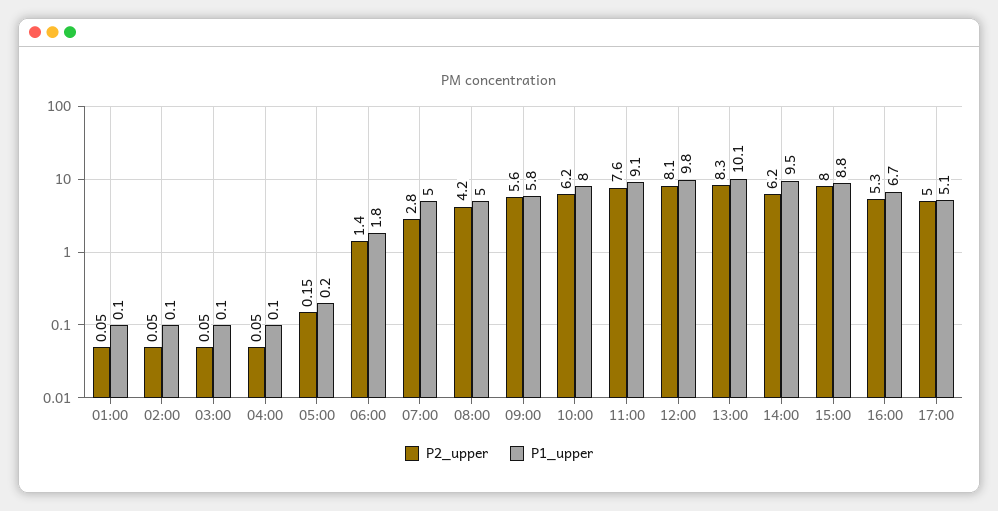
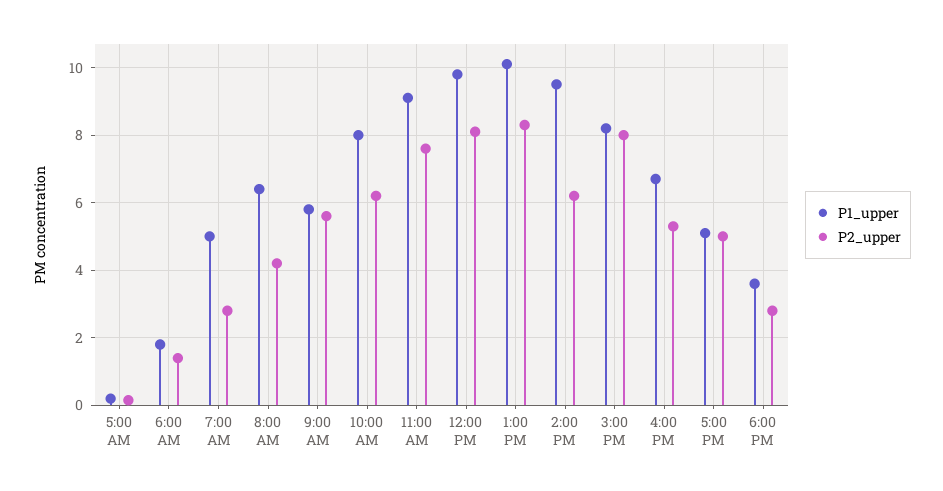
P2_upper, 01:00: 0.05 -> none
P1_upper, 01:00: 0.1 -> none
P2_upper, 02:00: 0.05 -> none
P1_upper, 02:00: 0.1 -> none
P2_upper, 03:00: 0.05 -> none
P1_upper, 03:00: 0.1 -> none
P2_upper, 04:00: 0.05 -> none
P1_upper, 04:00: 0.1 -> none
P1_upper, 08:00: 5 -> 6.4
P1_upper, 15:00: 8.8 -> 8.2
P1_upper, 6:00 PM: none -> 3.6
P2_upper, 6:00 PM: none -> 2.8

